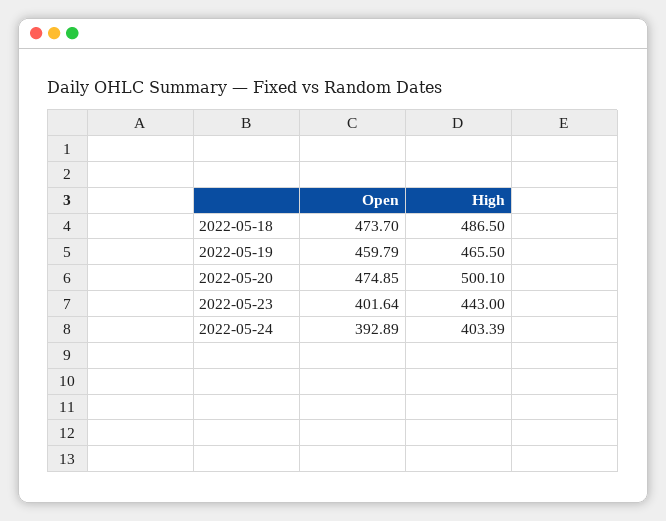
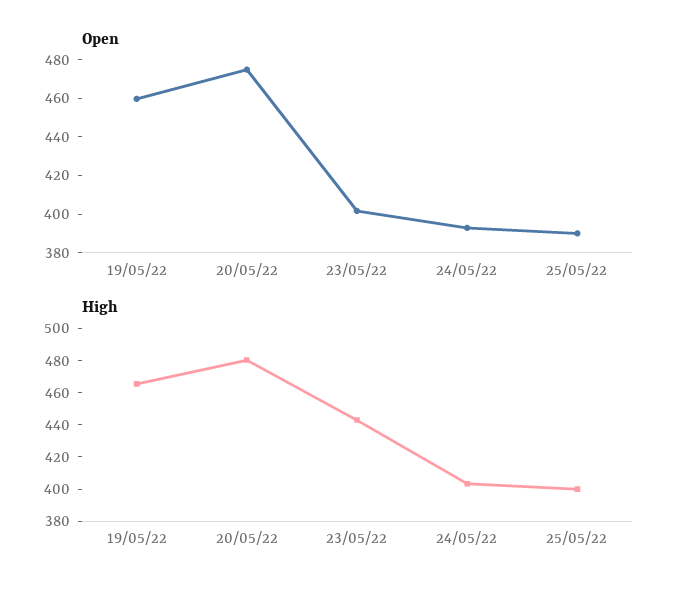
Open, 2022-05-18: 473.7 -> none
High, 2022-05-18: 486.5 -> none
High, 2022-05-20: 500.1 -> 480
Open, 25/05/22: none -> 390
High, 25/05/22: none -> 400

